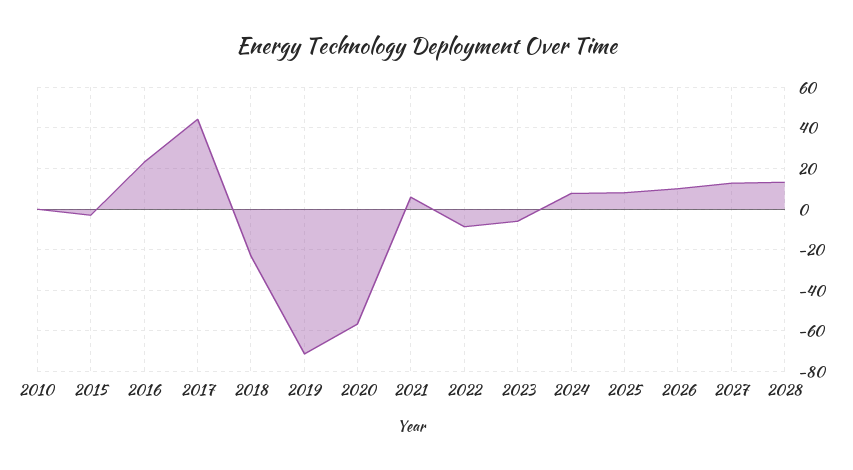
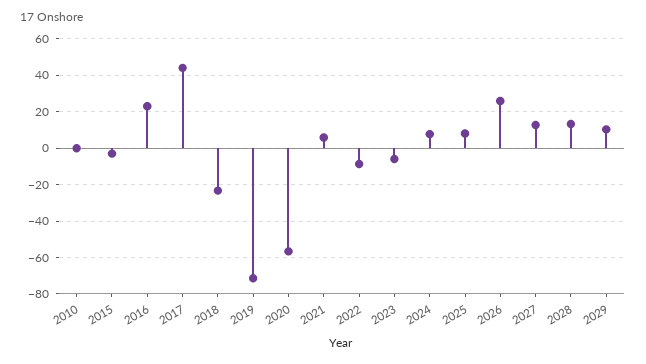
2026: 10 -> 25
2029: none -> 10

